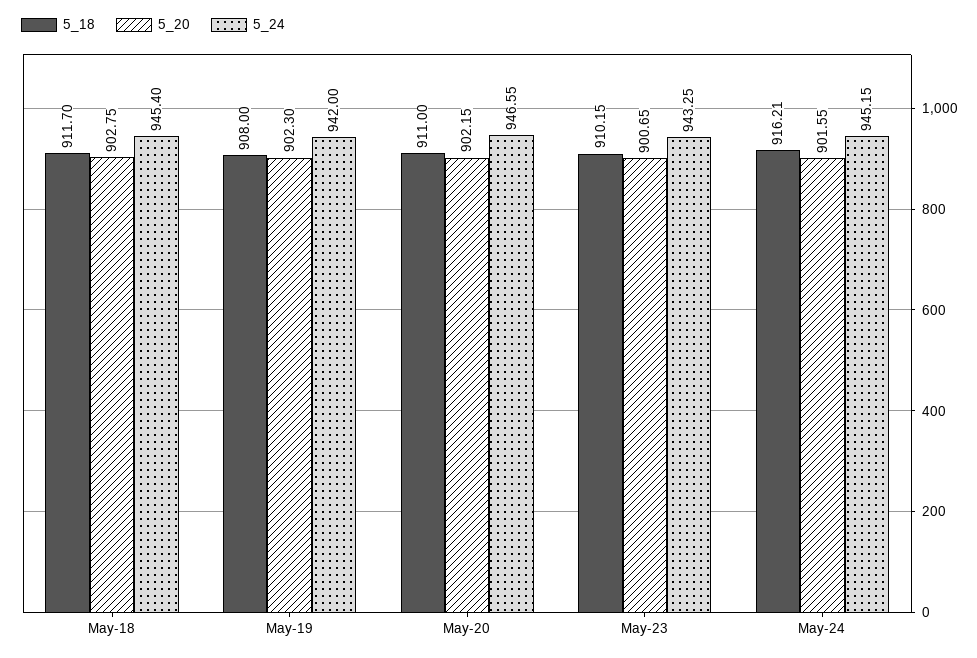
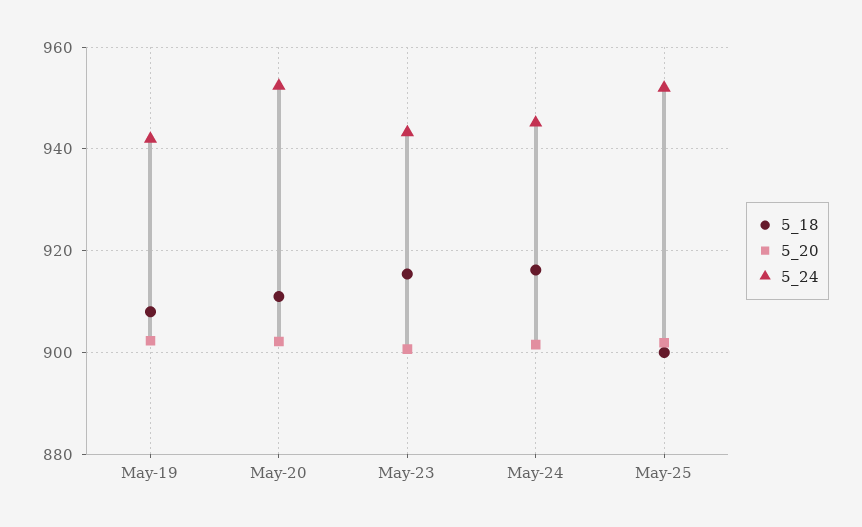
5_18, May-18: 911.7 -> none
5_20, May-18: 902.75 -> none
5_24, May-18: 945.4 -> none
5_24, May-20: 946.55 -> 952
5_18, May-23: 910.15 -> 916
5_18, May-25: none -> 900
5_20, May-25: none -> 902
5_24, May-25: none -> 952

